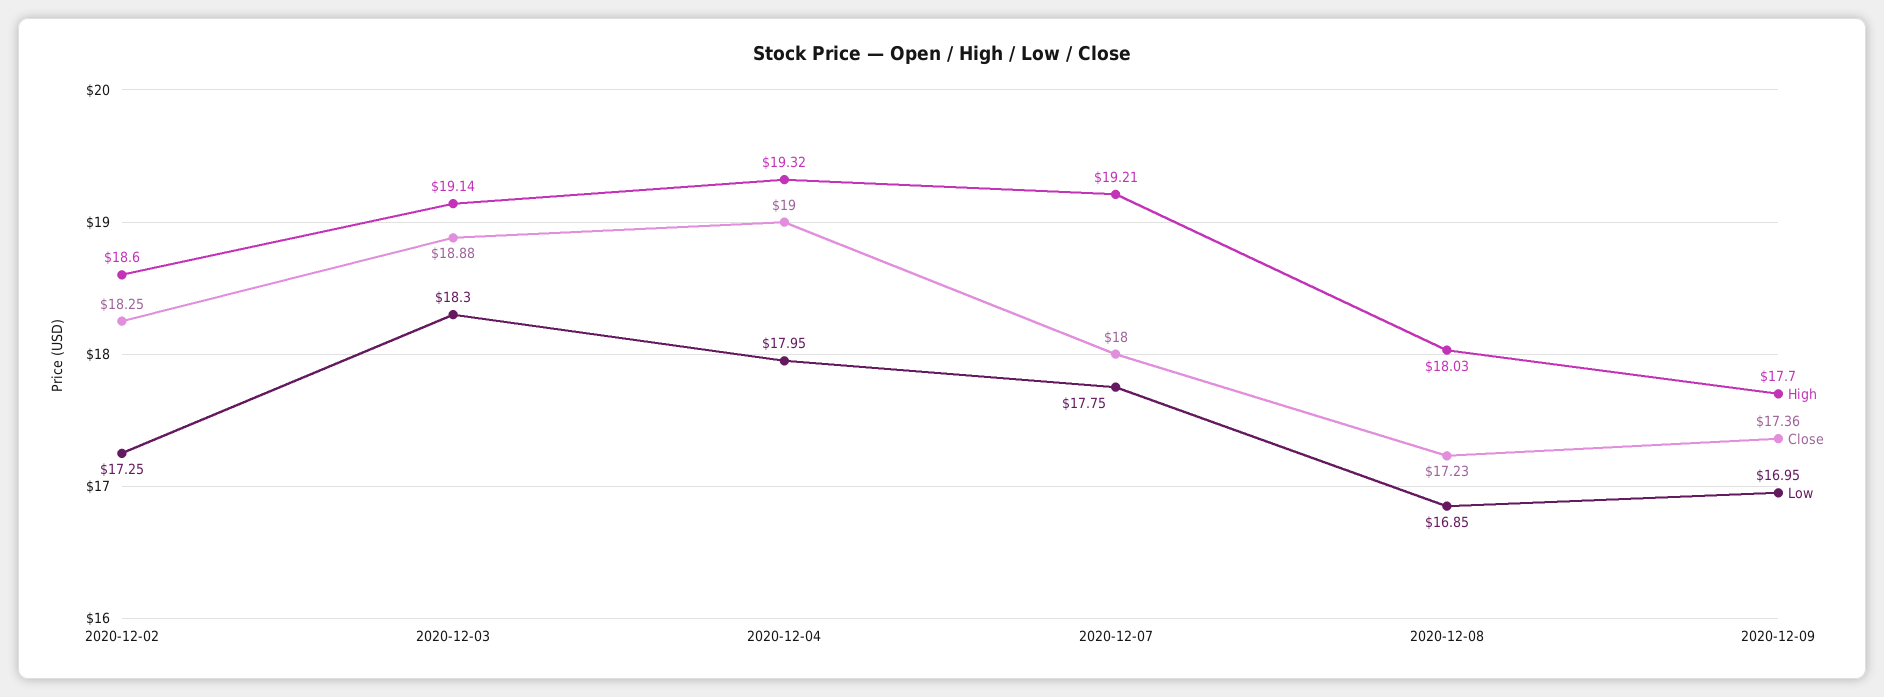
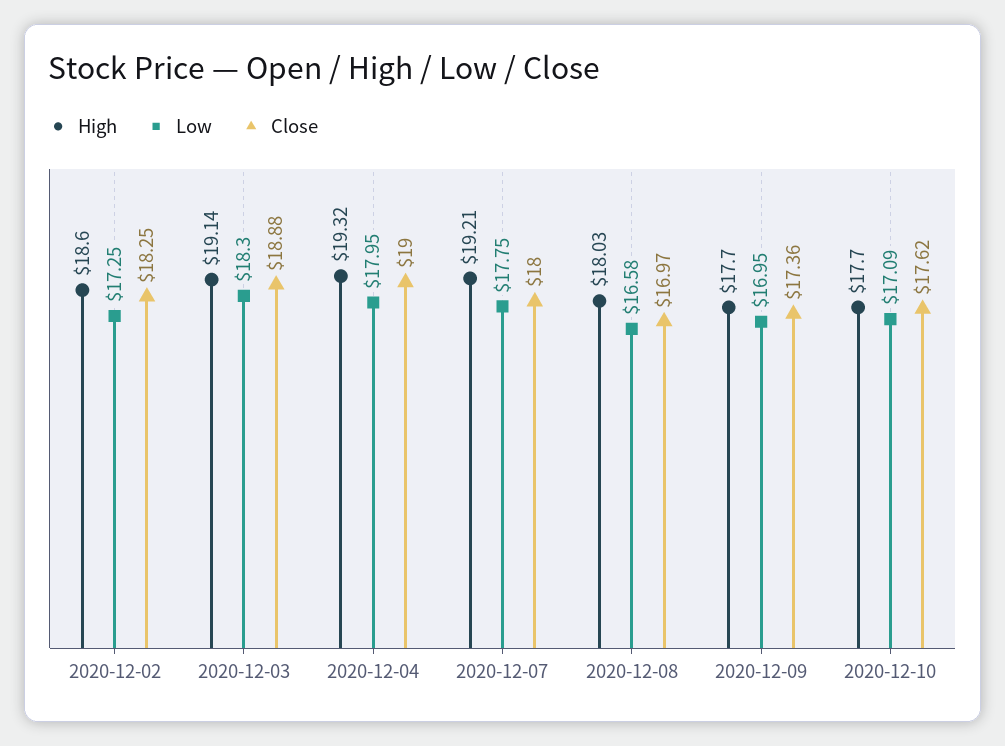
Close, 2020-12-08: 17.23 -> 16.97
Low, 2020-12-08: 16.85 -> 16.58
High, 2020-12-10: none -> 17.7
Low, 2020-12-10: none -> 17.09
Close, 2020-12-10: none -> 17.62

